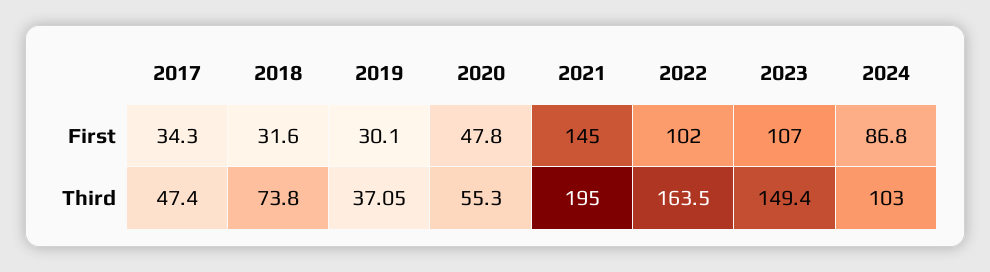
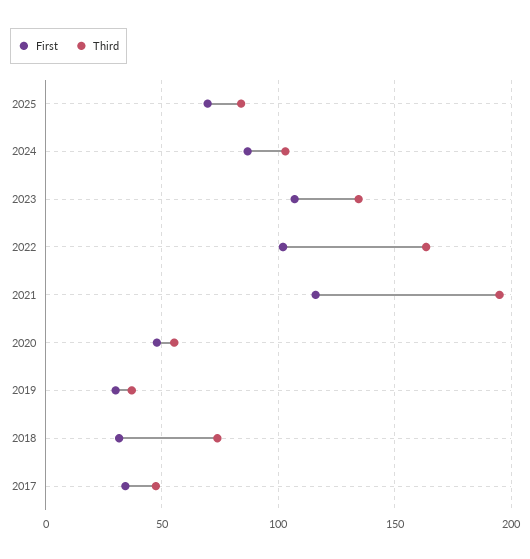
First, 2021: 145 -> 115
Third, 2023: 149.4 -> 135
First, 2025: none -> 70
Third, 2025: none -> 85

